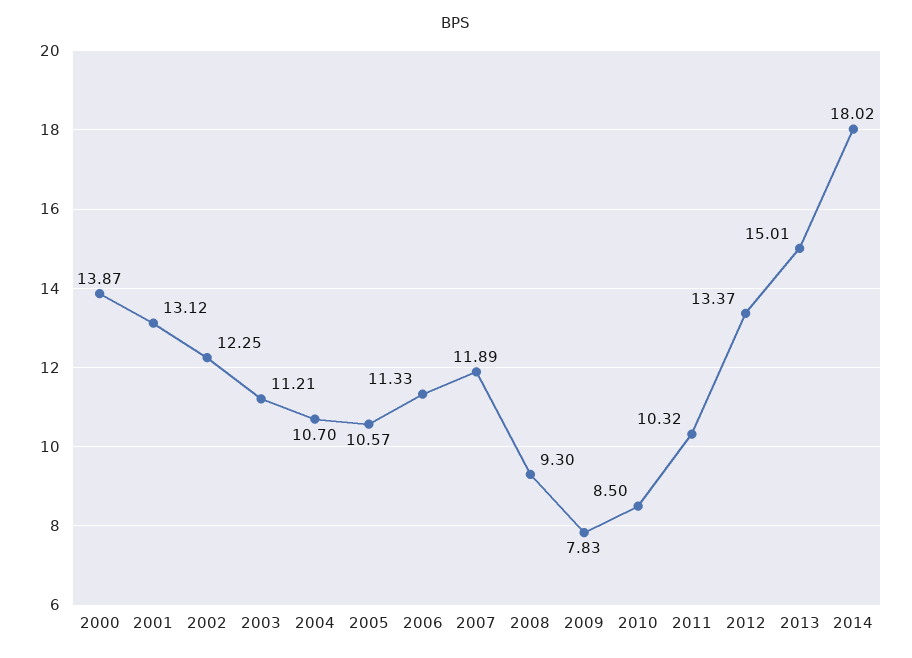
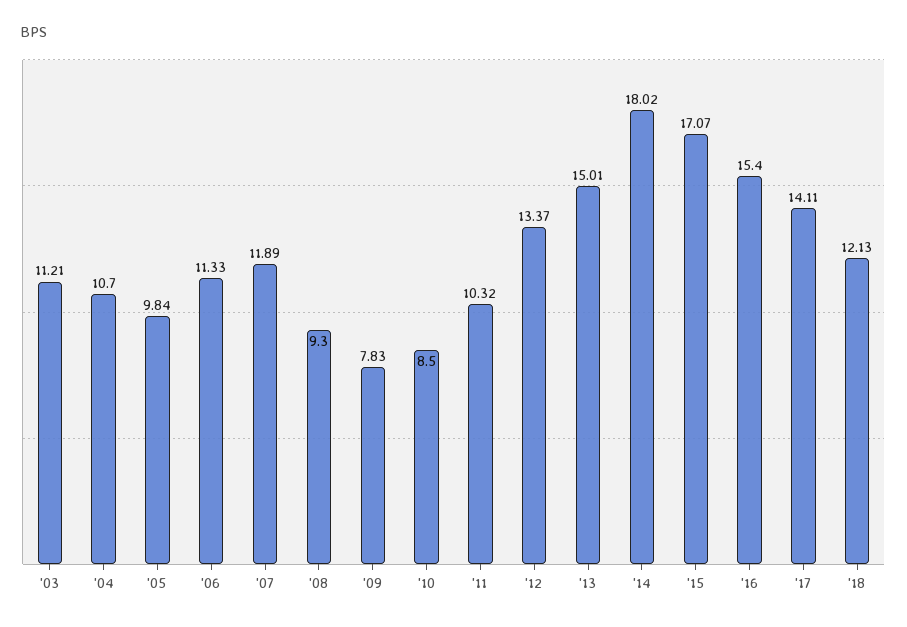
2000: 13.87 -> none
2001: 13.12 -> none
2002: 12.25 -> none
2005: 10.57 -> 9.84
'15: none -> 17.07
'16: none -> 15.4
'17: none -> 14.11
'18: none -> 12.13

